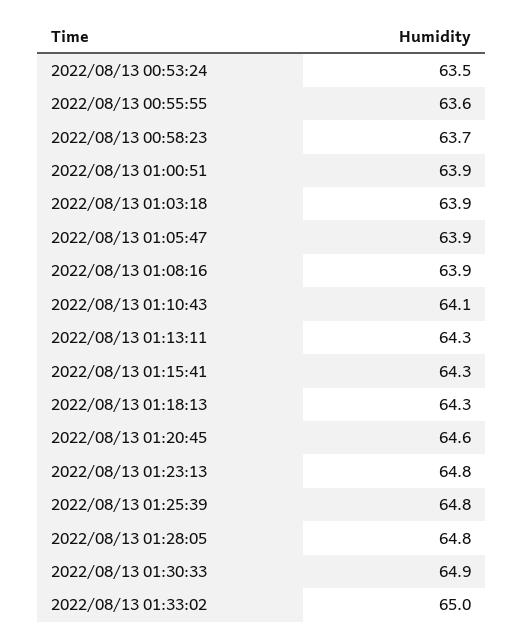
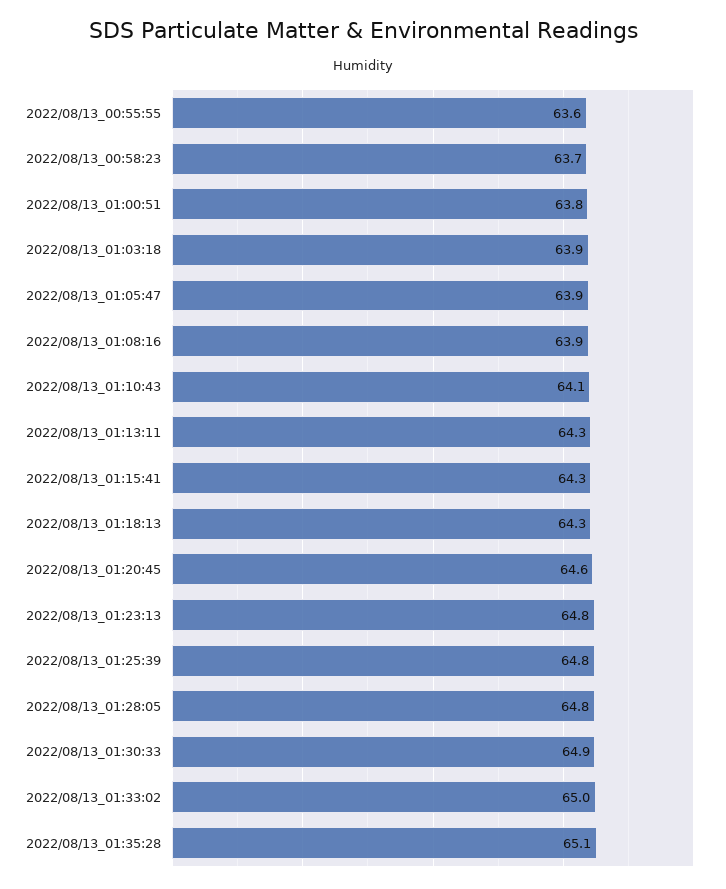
2022/08/13 00:53:24: 63.5 -> none
2022/08/13 01:00:51: 63.9 -> 63.8
2022/08/13_01:35:28: none -> 65.1

